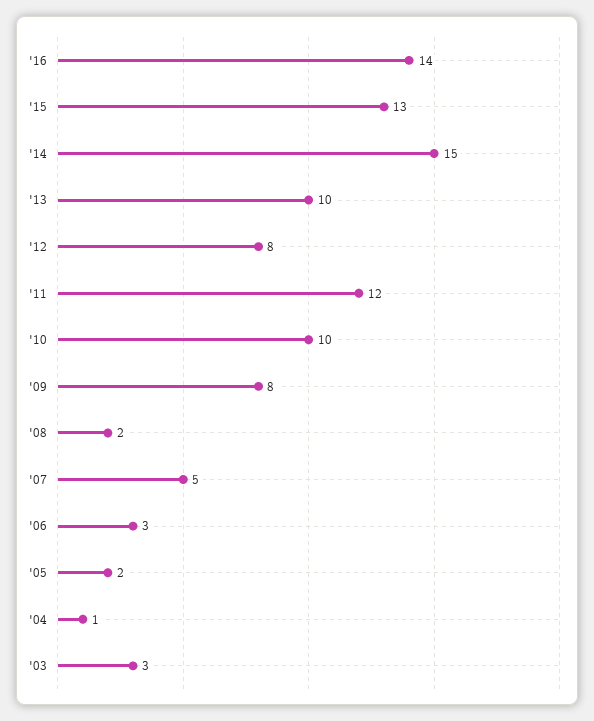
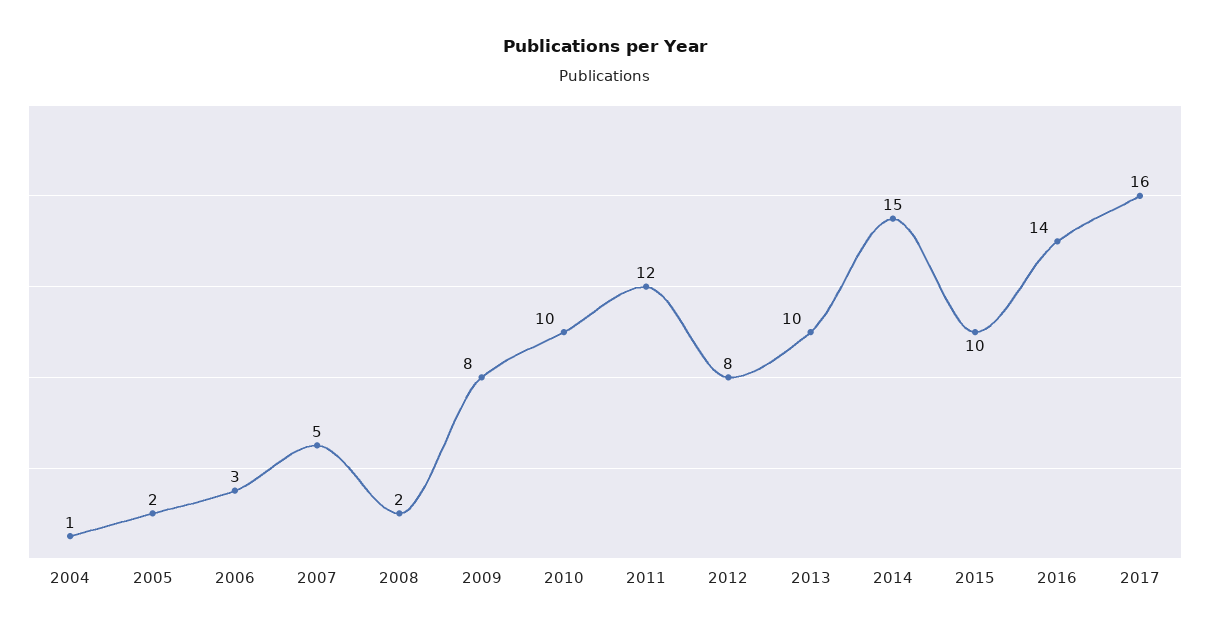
'15: 13 -> 10
'03: 3 -> none
2017: none -> 16

